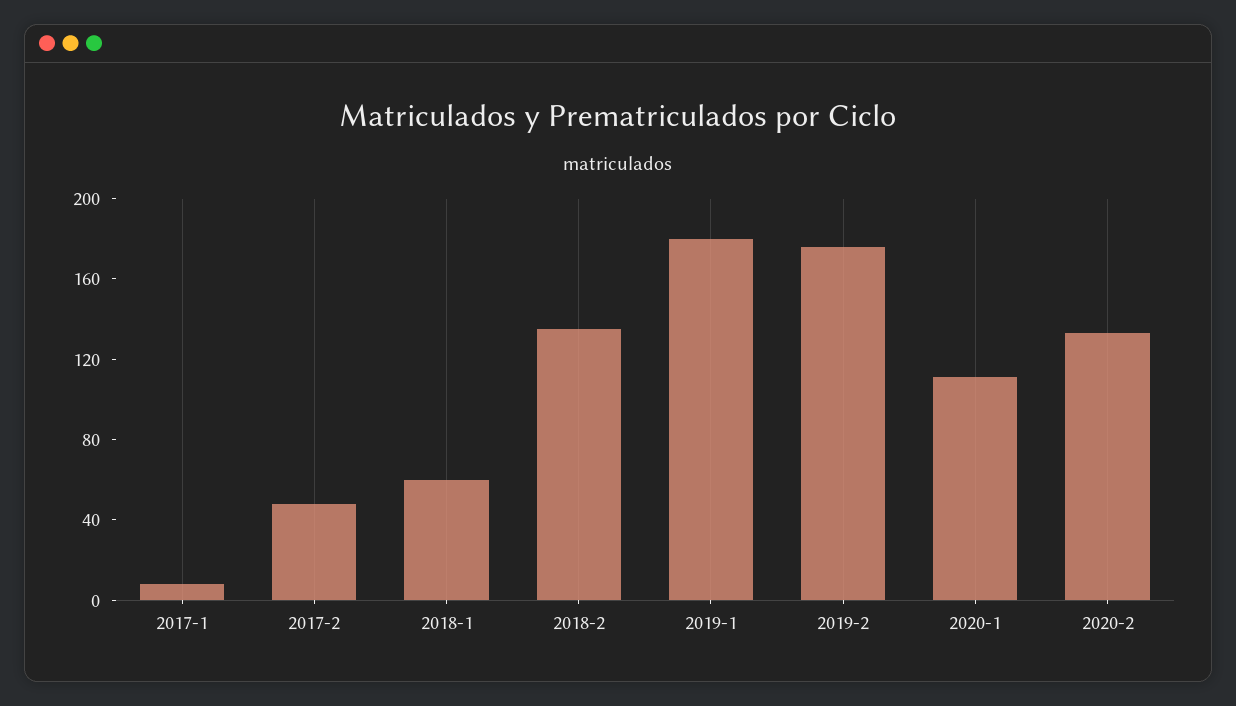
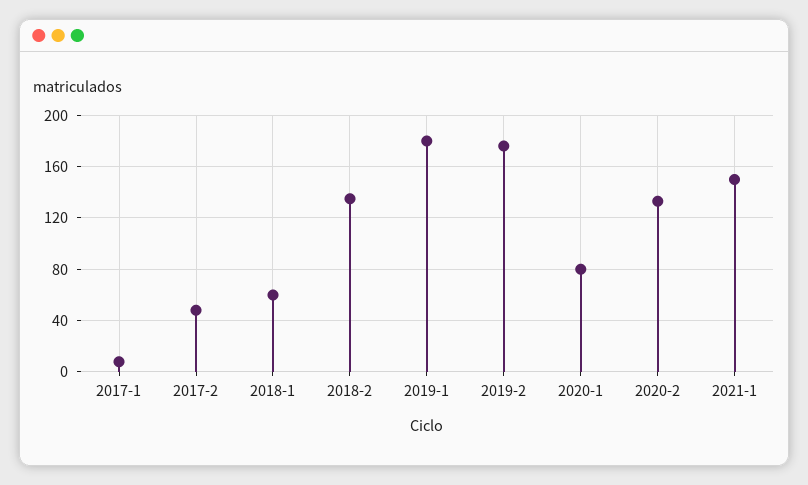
2020-1: 110 -> 80
2021-1: none -> 150

